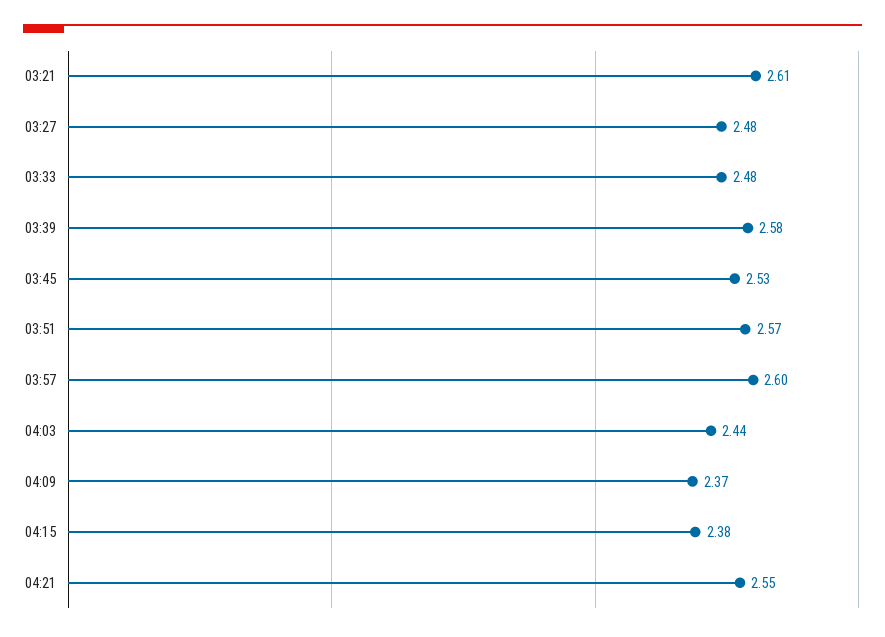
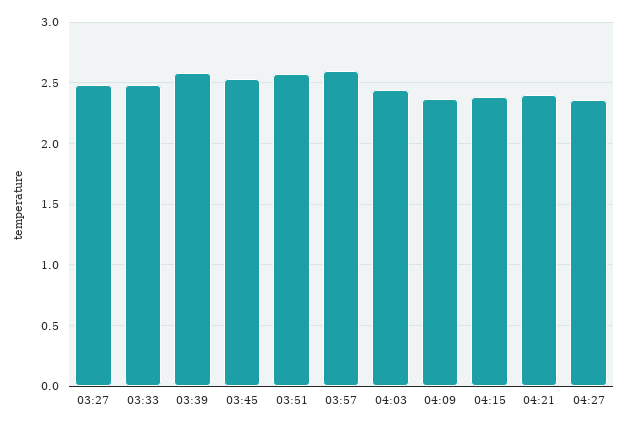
03:21: 2.61 -> none
04:21: 2.55 -> 2.4
04:27: none -> 2.35

